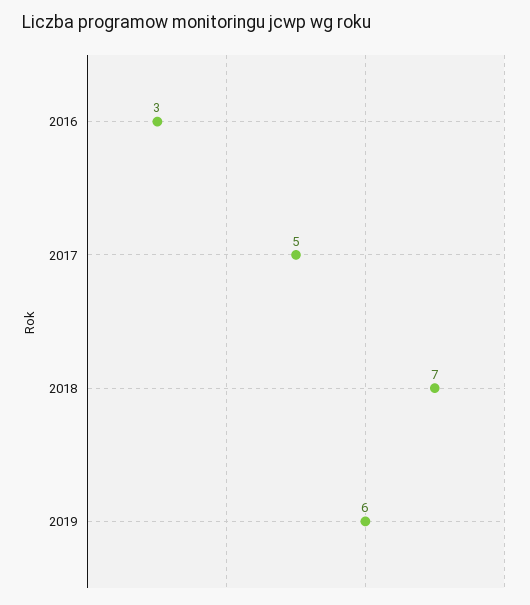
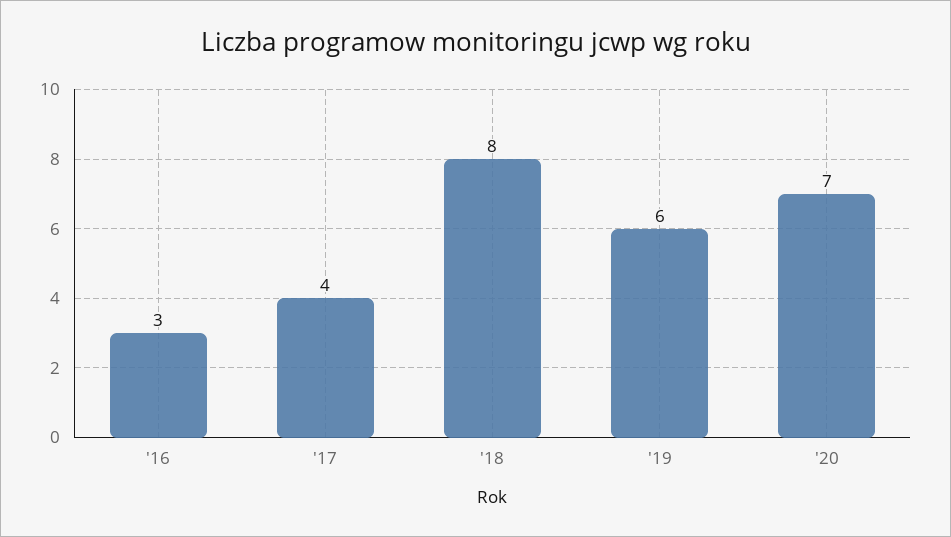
2017: 5 -> 4
2018: 7 -> 8
'20: none -> 7

